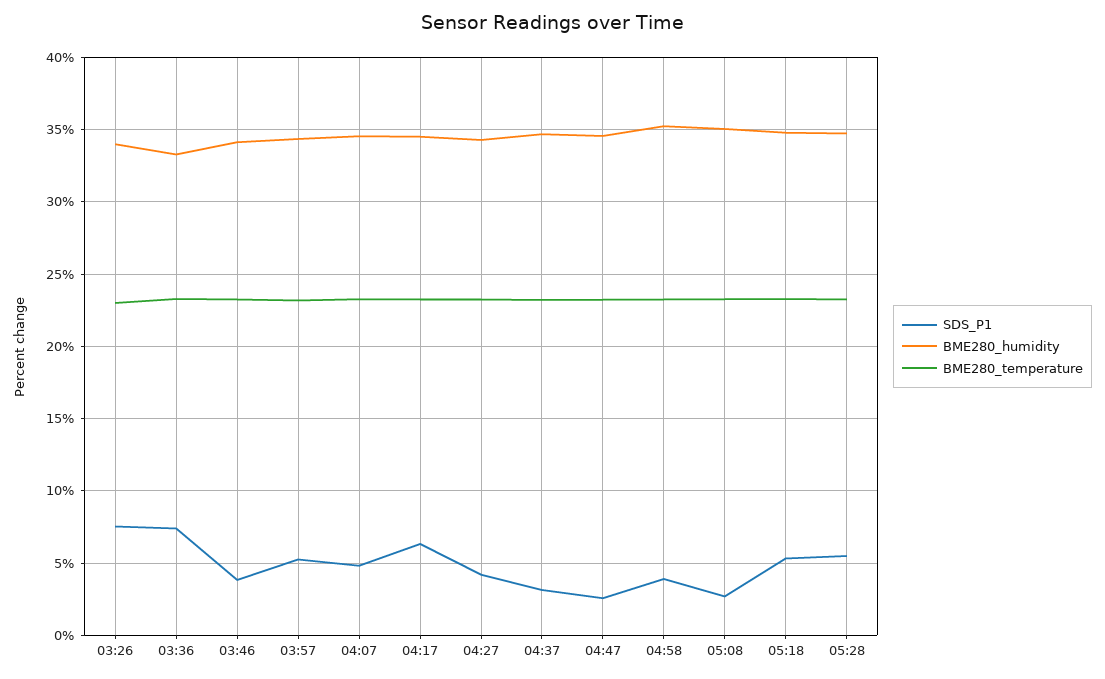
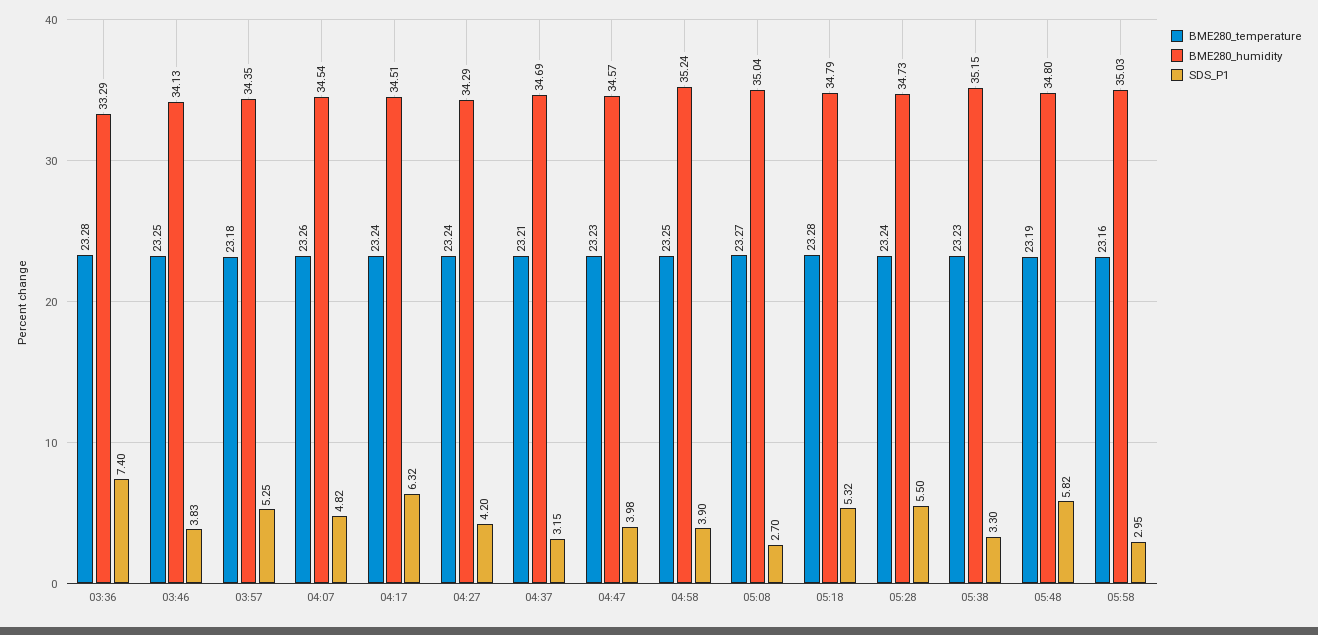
SDS_P1, 03:26: 7.5 -> none
BME280_humidity, 03:26: 34 -> none
BME280_temperature, 03:26: 23 -> none
SDS_P1, 04:47: 2.5 -> 3.98
BME280_temperature, 05:38: none -> 23.23
BME280_humidity, 05:38: none -> 35.15
SDS_P1, 05:38: none -> 3.3
BME280_temperature, 05:48: none -> 23.19
BME280_humidity, 05:48: none -> 34.8
SDS_P1, 05:48: none -> 5.82
BME280_temperature, 05:58: none -> 23.16
BME280_humidity, 05:58: none -> 35.03
SDS_P1, 05:58: none -> 2.95

